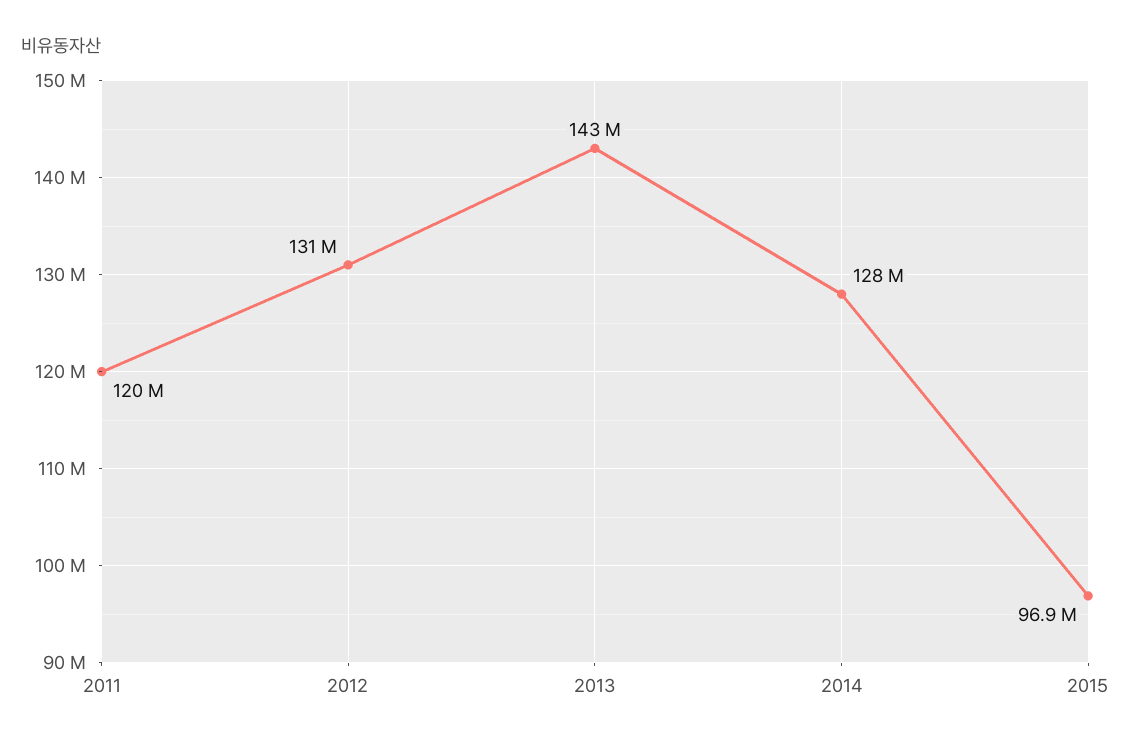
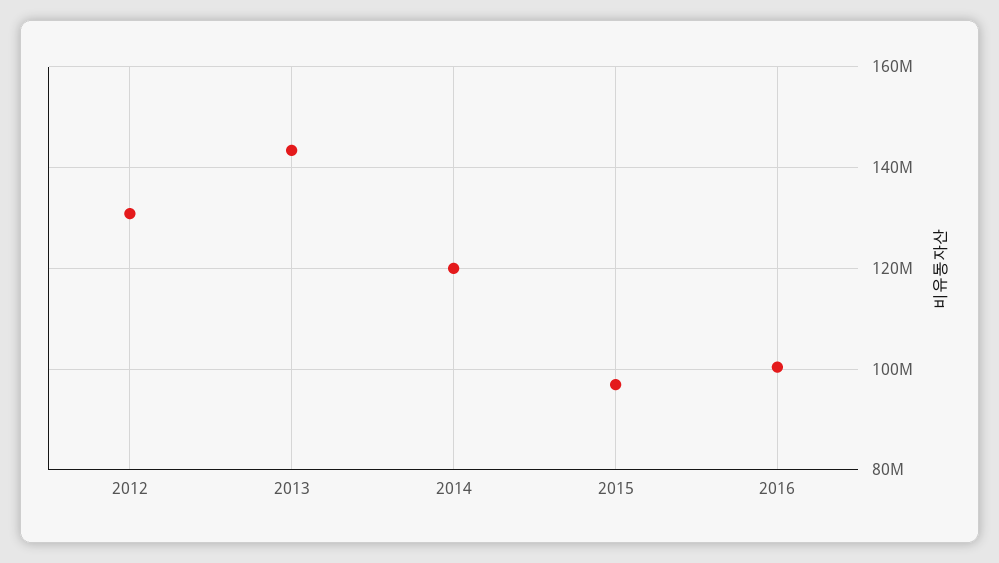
2011: 120000000 -> none
2014: 128000000 -> 120000000
2016: none -> 100000000

